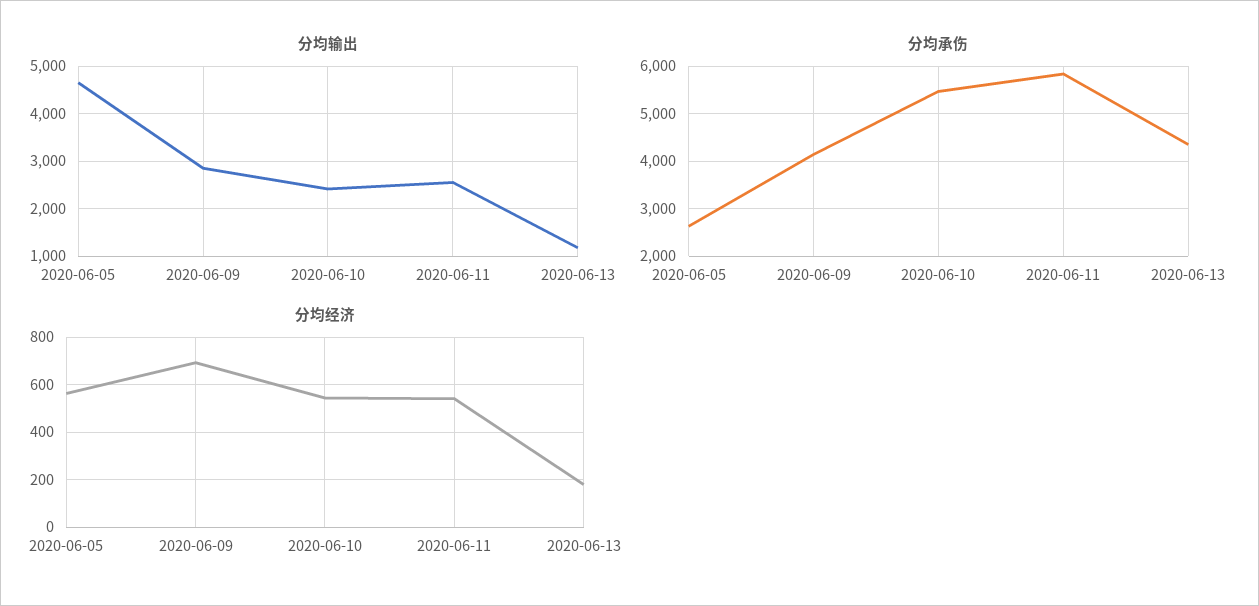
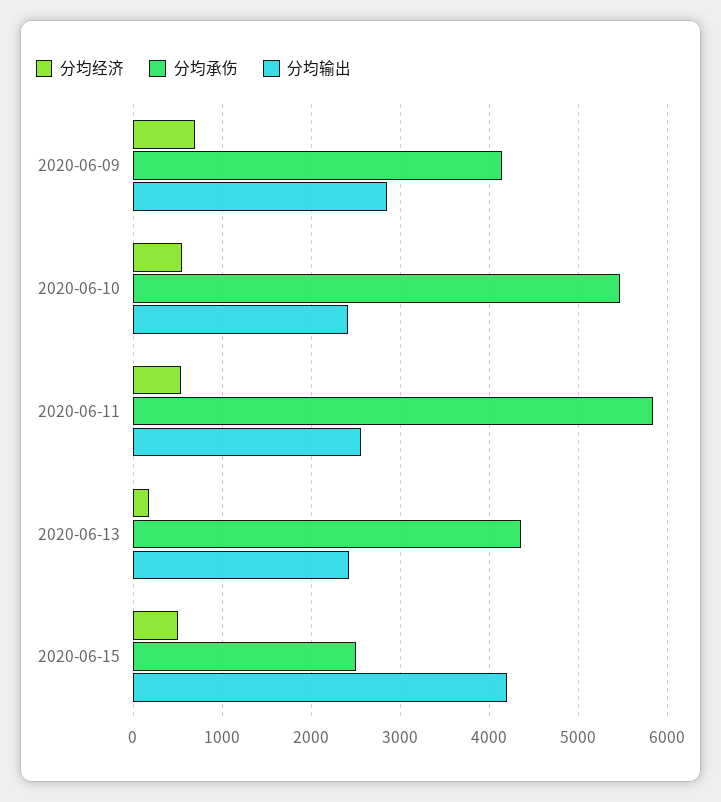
分均输出, 2020-06-05: 4600 -> none
分均输出, 2020-06-13: 1200 -> 2400
分均承伤, 2020-06-05: 2600 -> none
分均经济, 2020-06-05: 550 -> none
分均经济, 2020-06-15: none -> 500
分均承伤, 2020-06-15: none -> 2500
分均输出, 2020-06-15: none -> 4200

